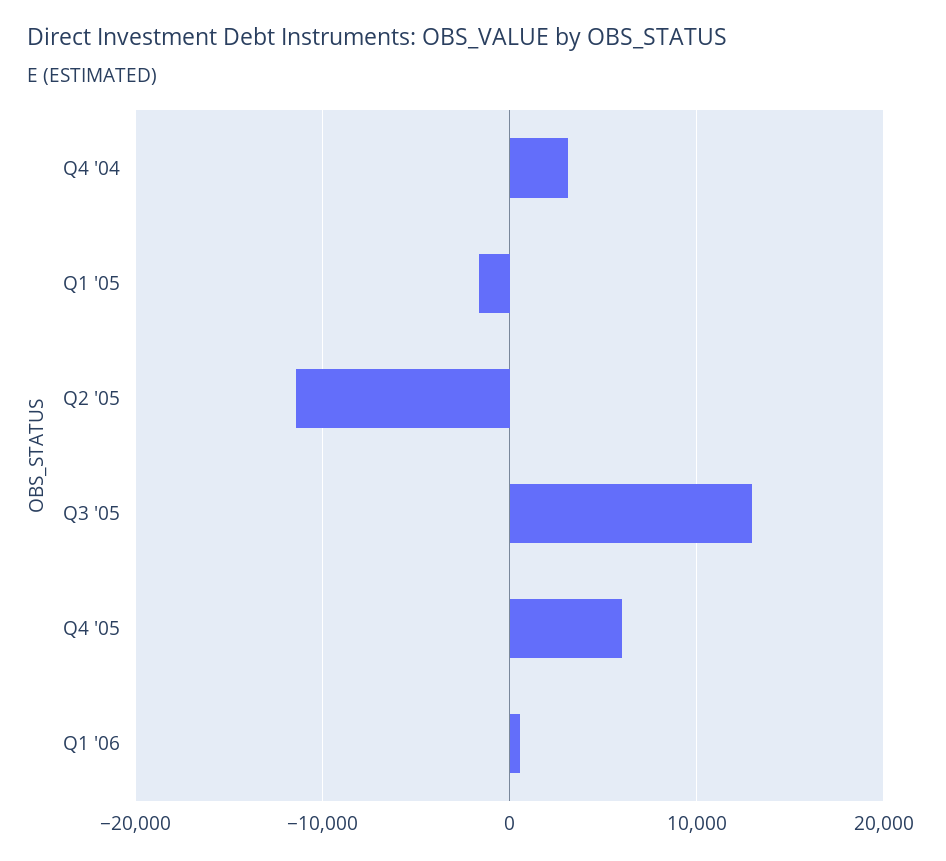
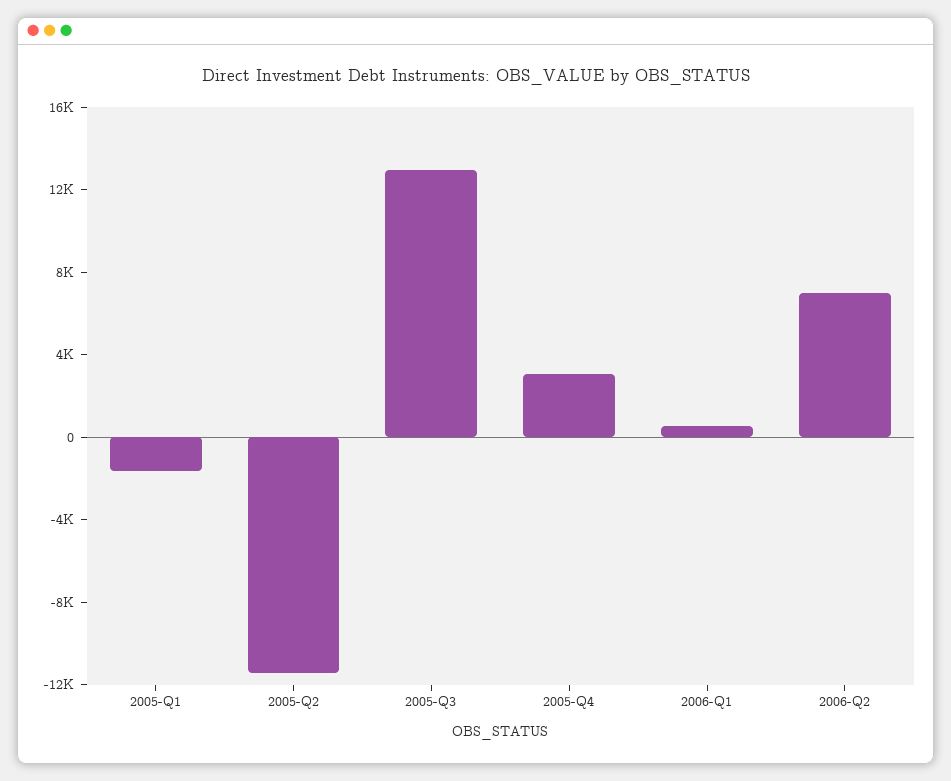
Q4 '04: 3000 -> none
Q4 '05: 6000 -> 3000
2006-Q2: none -> 7000

